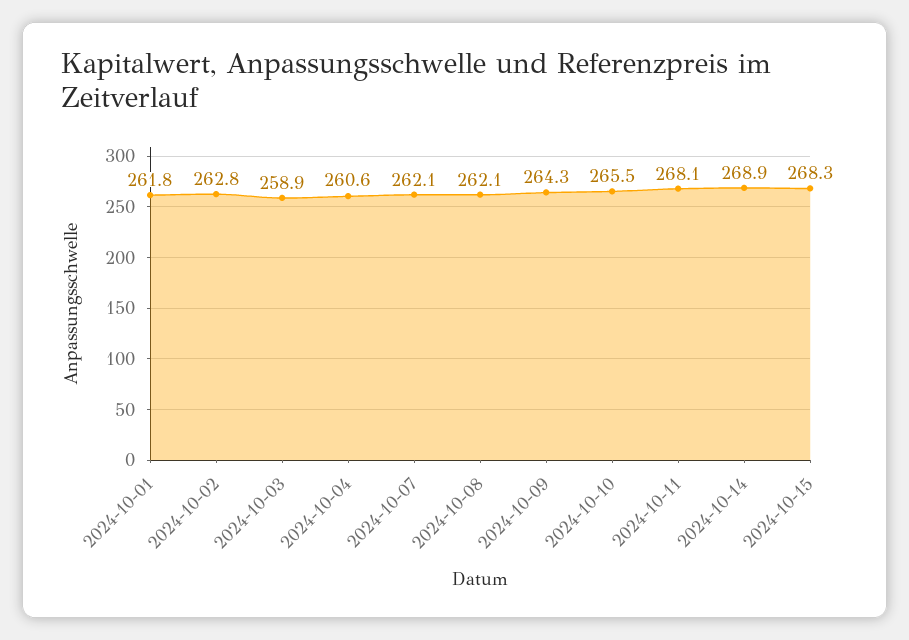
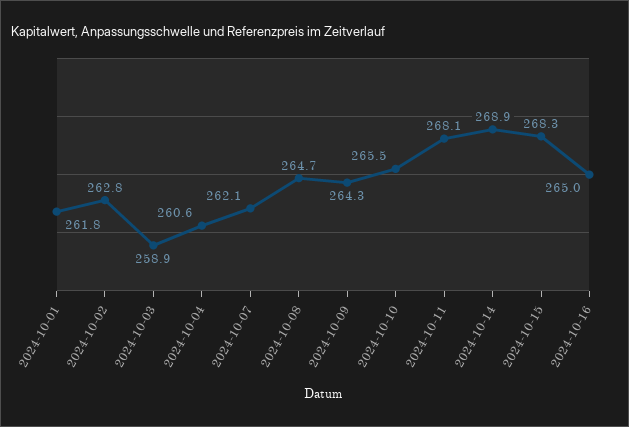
2024-10-08: 262.1 -> 264.7
2024-10-16: none -> 265

